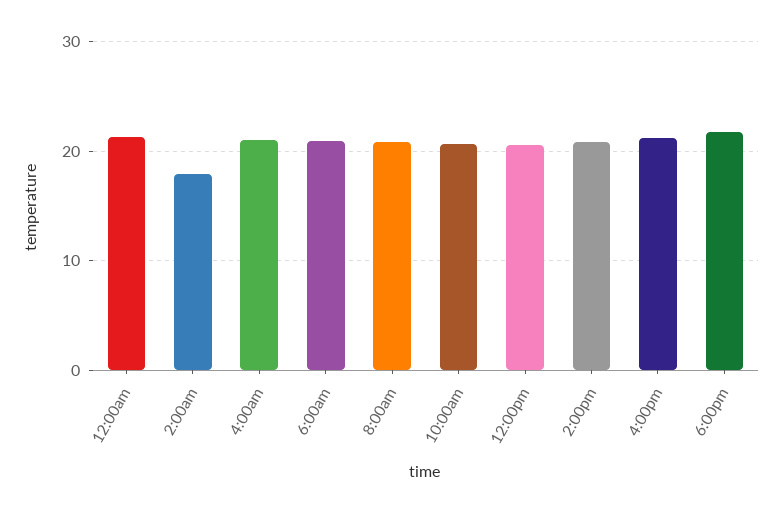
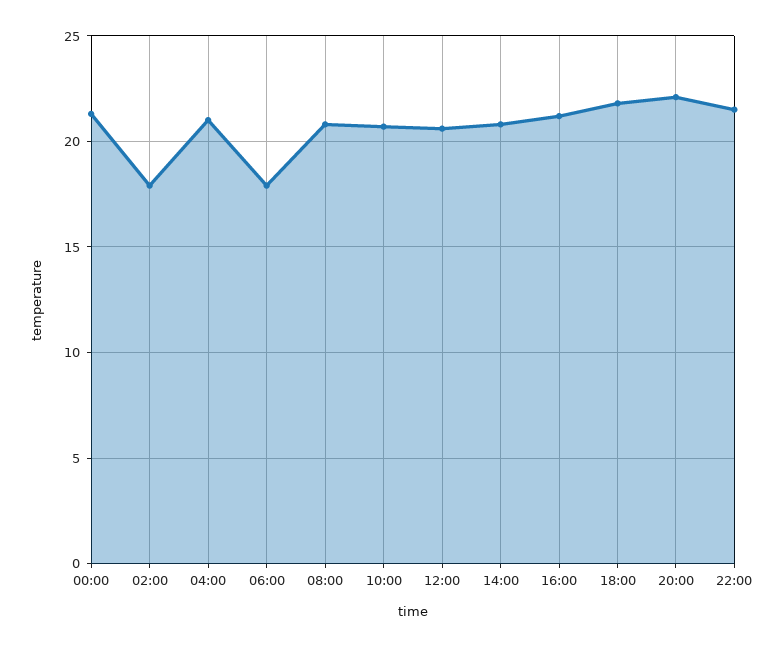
6:00am: 21 -> 18
20:00: none -> 22
22:00: none -> 21.5

